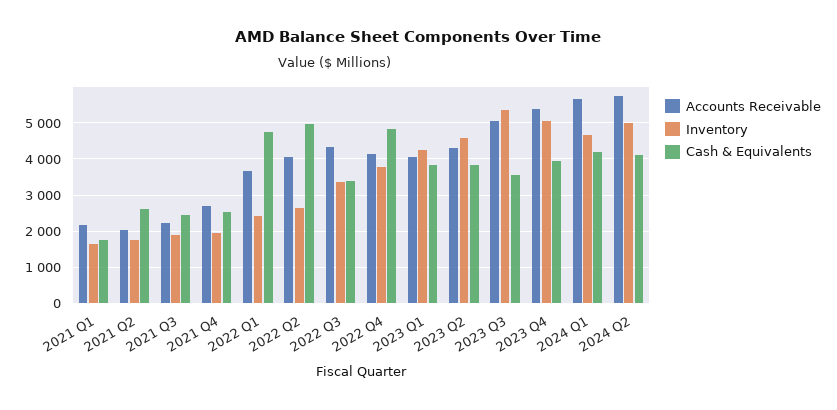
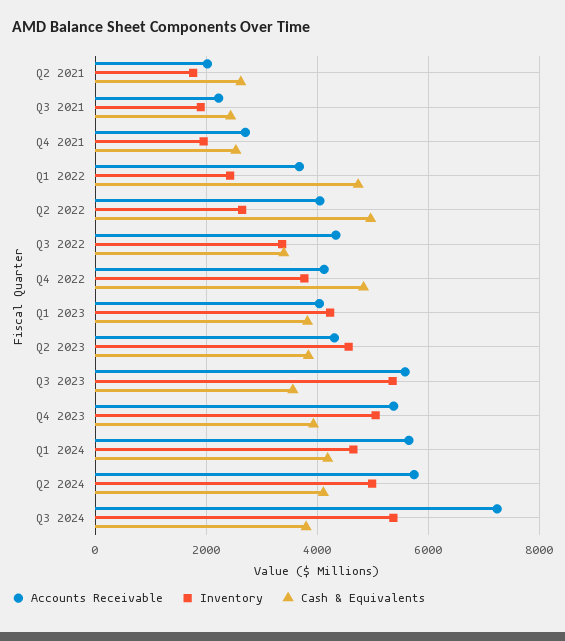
Accounts Receivable, 2021 Q1: 2200 -> none
Inventory, 2021 Q1: 1600 -> none
Cash & Equivalents, 2021 Q1: 1800 -> none
Accounts Receivable, 2023 Q3: 5000 -> 5600
Accounts Receivable, Q3 2024: none -> 7200
Inventory, Q3 2024: none -> 5400
Cash & Equivalents, Q3 2024: none -> 3800

